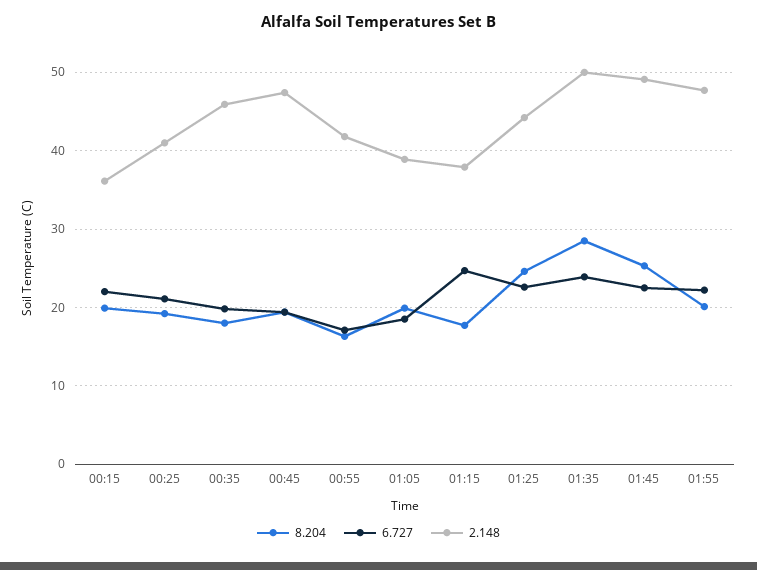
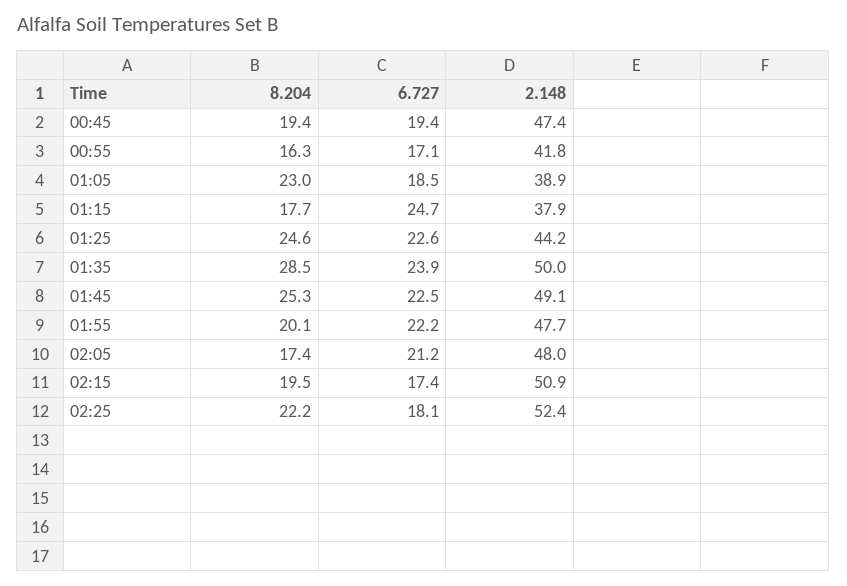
8.204, 00:15: 20 -> none
6.727, 00:15: 22 -> none
2.148, 00:15: 36 -> none
8.204, 00:25: 19 -> none
6.727, 00:25: 21 -> none
2.148, 00:25: 41 -> none
8.204, 00:35: 18 -> none
6.727, 00:35: 20 -> none
2.148, 00:35: 46 -> none
8.204, 01:05: 20 -> 23
8.204, 02:05: none -> 17.4
6.727, 02:05: none -> 21.2
2.148, 02:05: none -> 48
8.204, 02:15: none -> 19.5
6.727, 02:15: none -> 17.4
2.148, 02:15: none -> 50.9
8.204, 02:25: none -> 22.2
6.727, 02:25: none -> 18.1
2.148, 02:25: none -> 52.4

